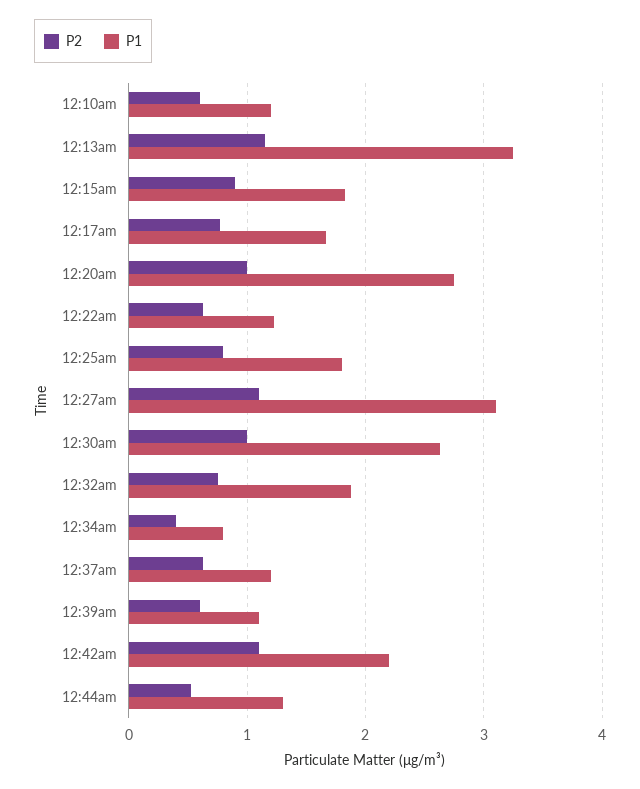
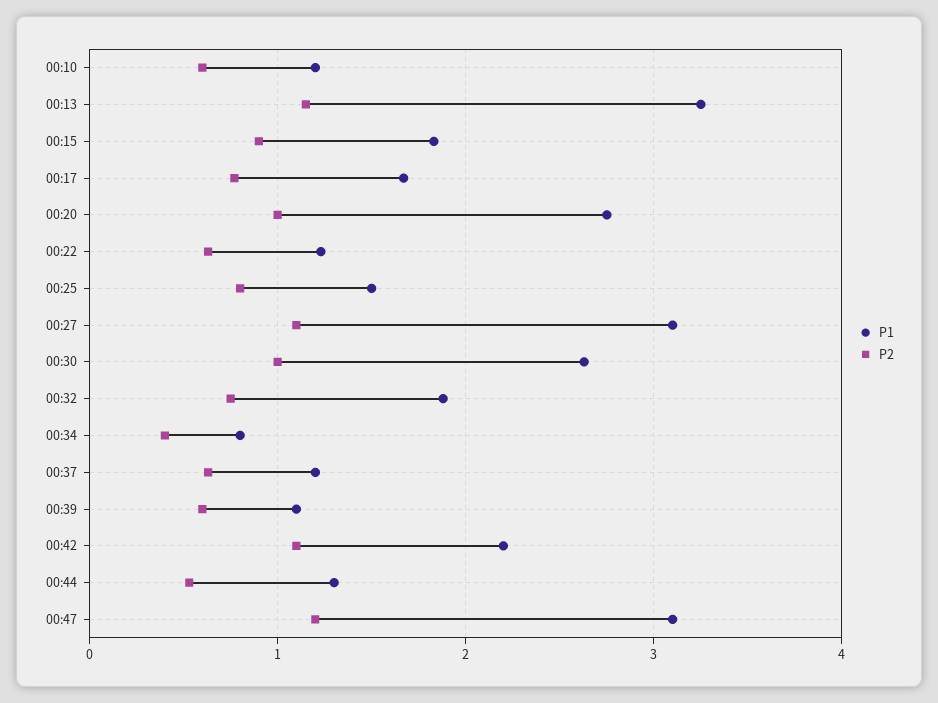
P1, 12:25am: 1.8 -> 1.5
P1, 00:47: none -> 3.1
P2, 00:47: none -> 1.2

